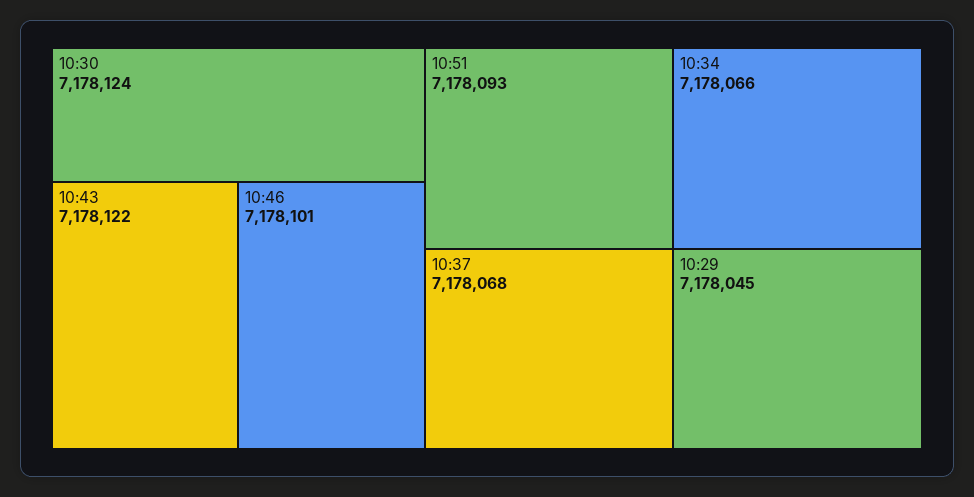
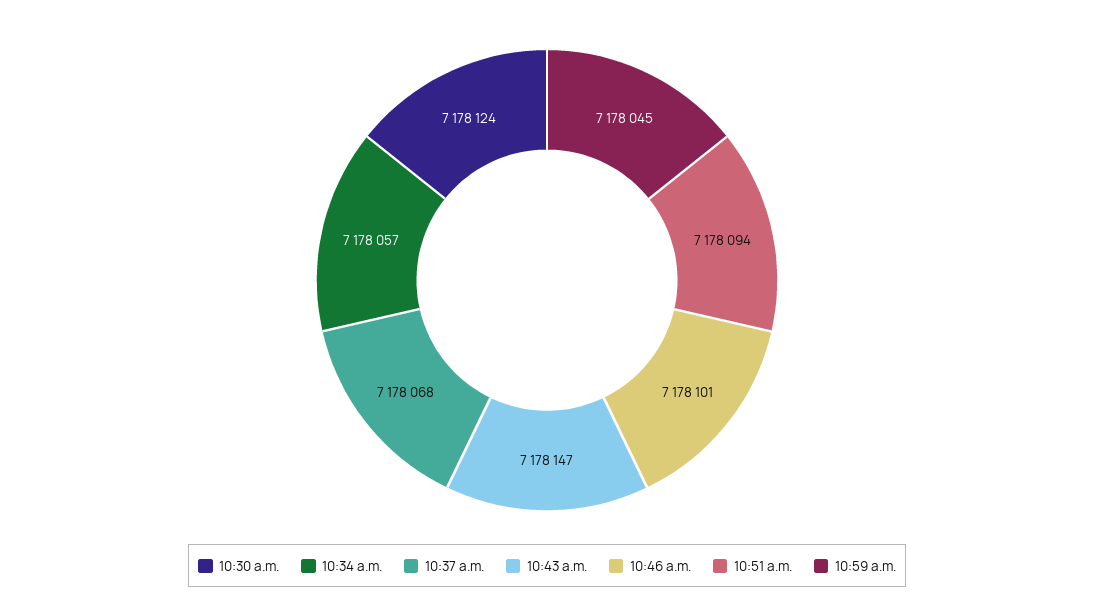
10:43: 7178122 -> 7178147
10:51: 7178093 -> 7178094
10:34: 7178066 -> 7178057
10:29: 7178045 -> none
10:59 a.m.: none -> 7178045

